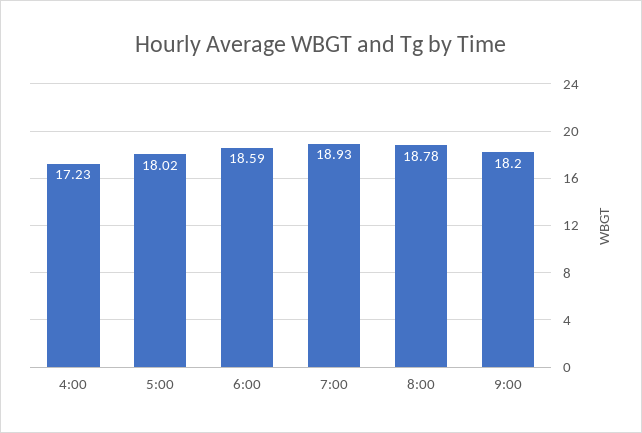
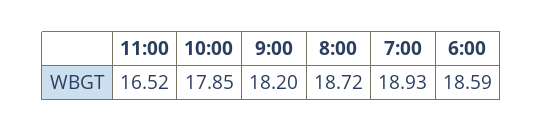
4:00: 17.23 -> none
5:00: 18.02 -> none
8:00: 18.78 -> 18.72
11:00: none -> 16.52
10:00: none -> 17.85

